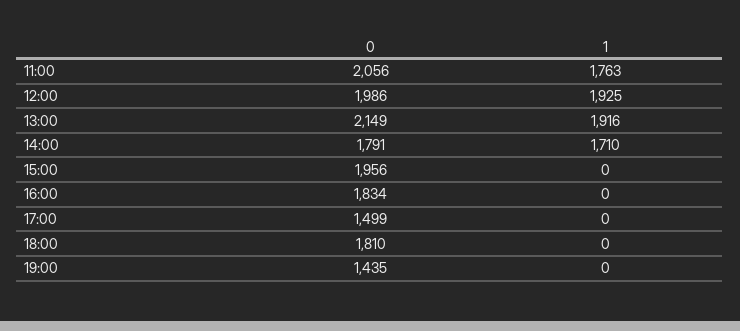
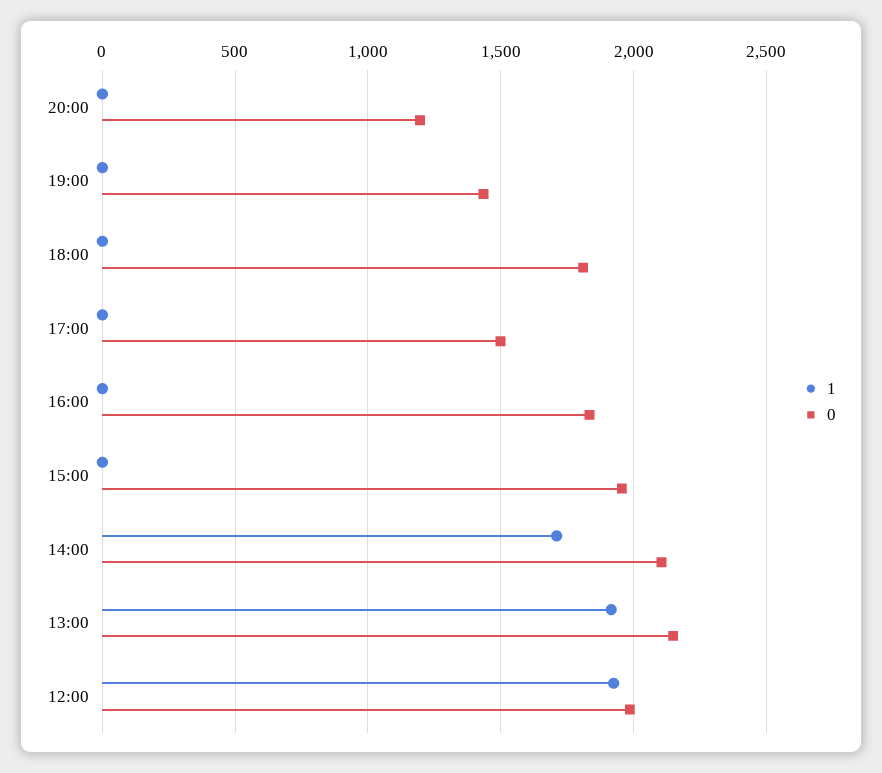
0, 11:00: 2056 -> none
1, 11:00: 1763 -> none
0, 14:00: 1791 -> 2100
1, 20:00: none -> 0
0, 20:00: none -> 1200

